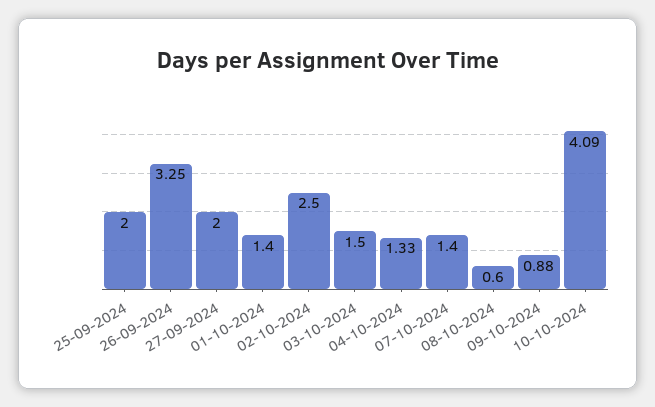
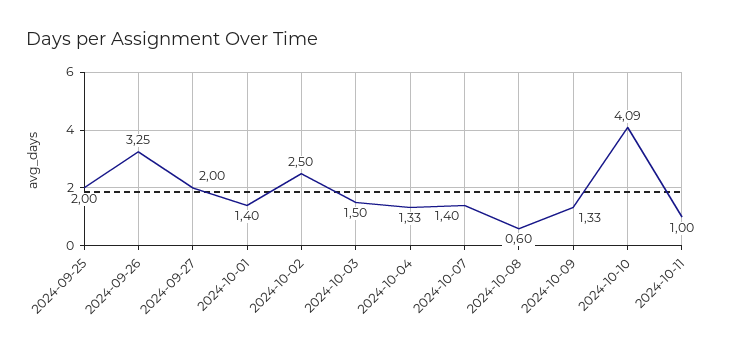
09-10-2024: 0.88 -> 1.33
2024-10-11: none -> 1

